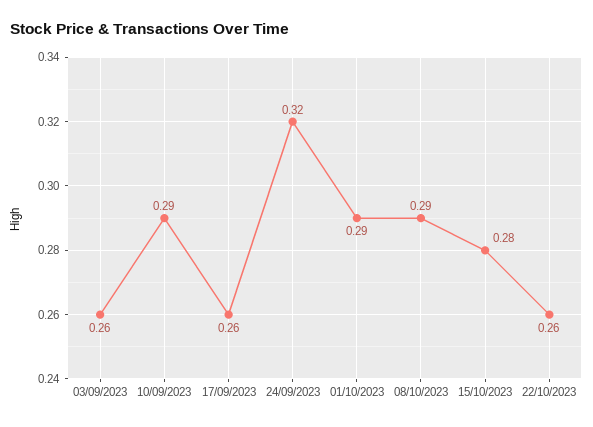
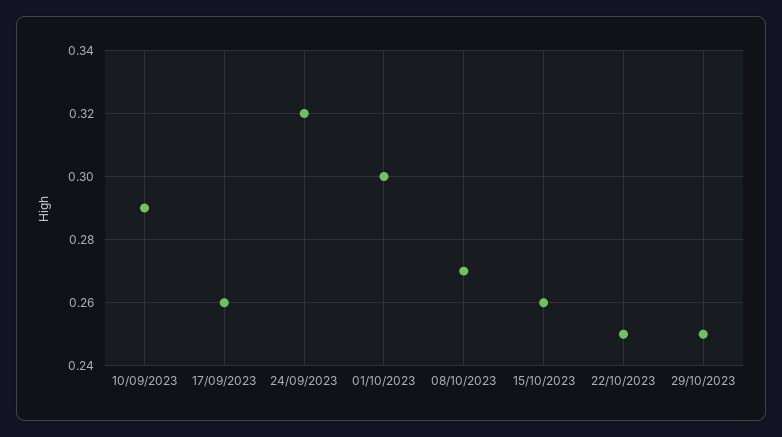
03/09/2023: 0.26 -> none
01/10/2023: 0.29 -> 0.3
08/10/2023: 0.29 -> 0.27
15/10/2023: 0.28 -> 0.26
22/10/2023: 0.26 -> 0.25
29/10/2023: none -> 0.25

